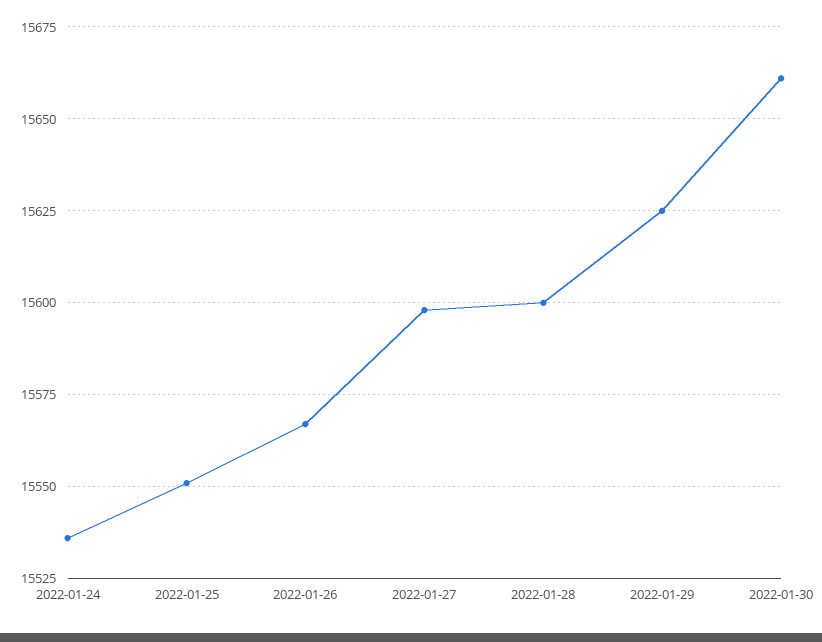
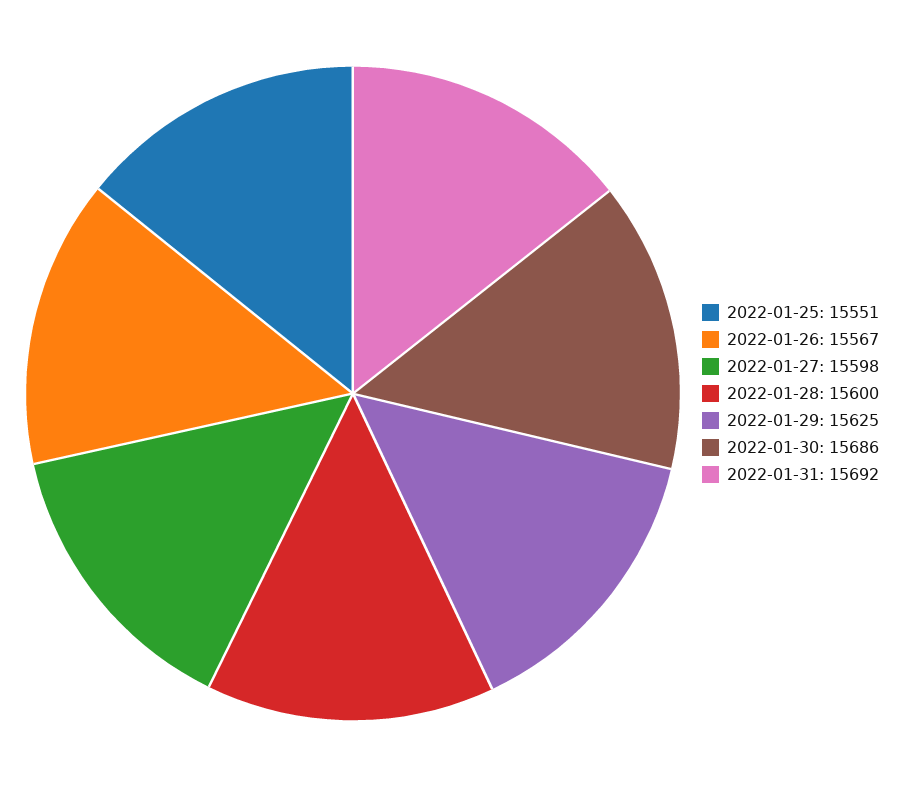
2022-01-24: 15535 -> none
2022-01-30: 15660 -> 15686
2022-01-31: none -> 15692

